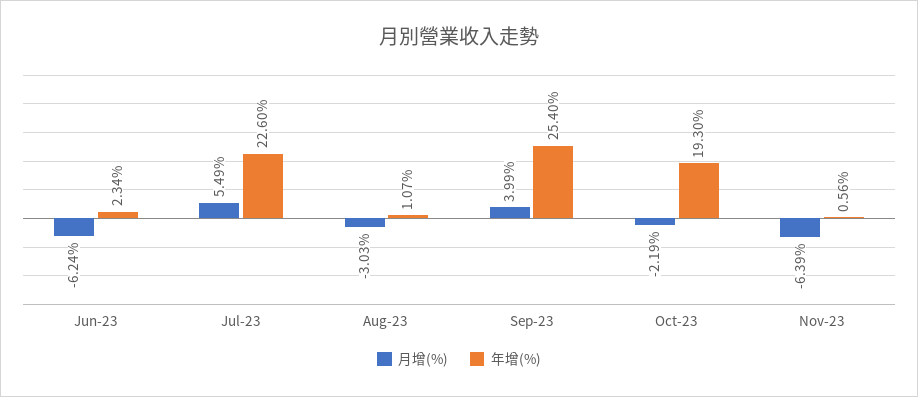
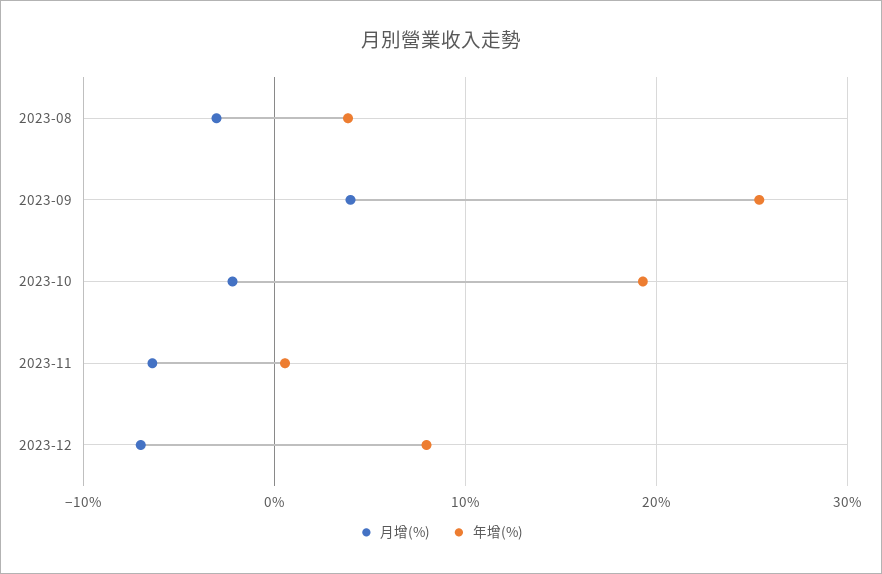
月增(%), Jun-23: -6.24 -> none
年增(%), Jun-23: 2.34 -> none
月增(%), Jul-23: 5.49 -> none
年增(%), Jul-23: 22.6 -> none
年增(%), Aug-23: 1.07 -> 4
月增(%), 2023-12: none -> -7
年增(%), 2023-12: none -> 8

